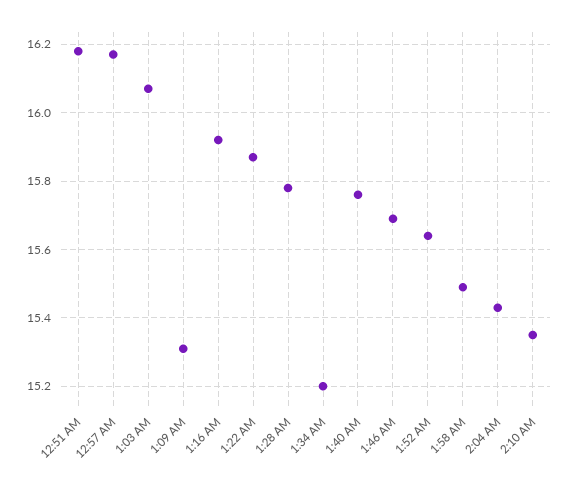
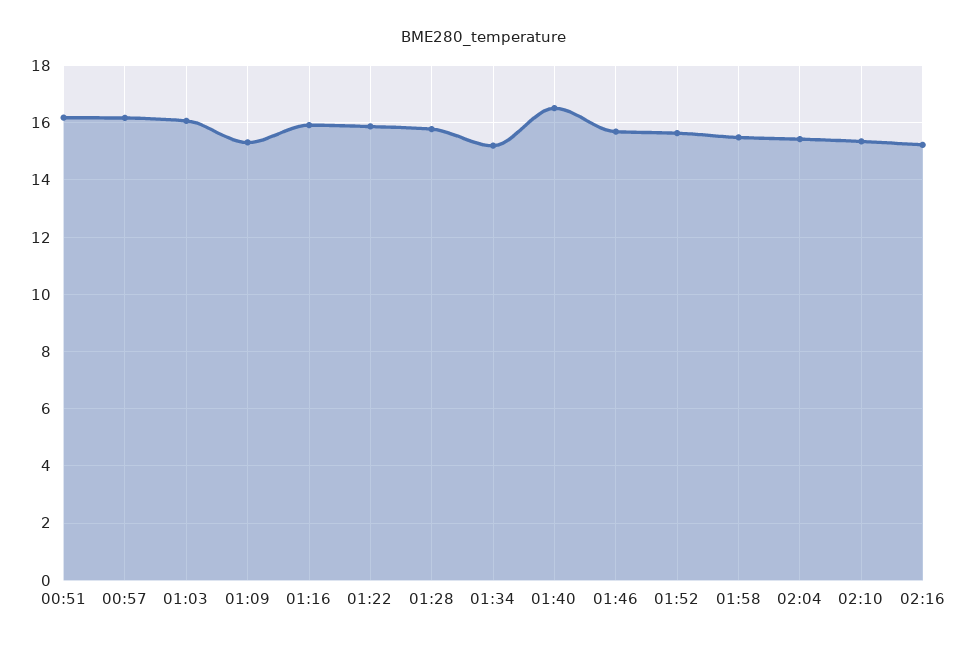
1:40 AM: 15.75 -> 16.5
02:16: none -> 15.25

